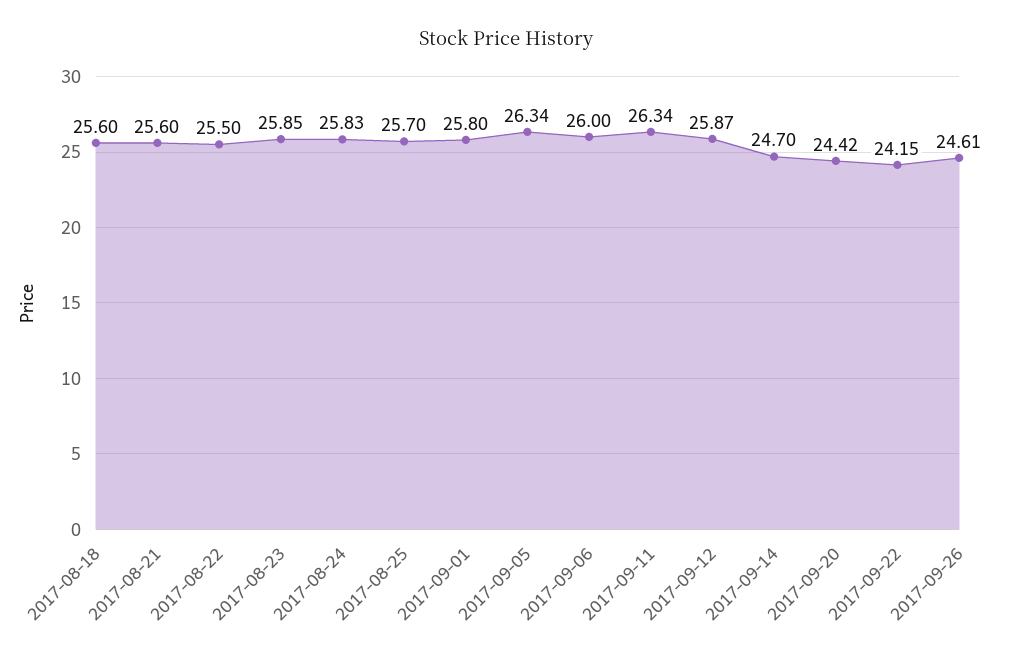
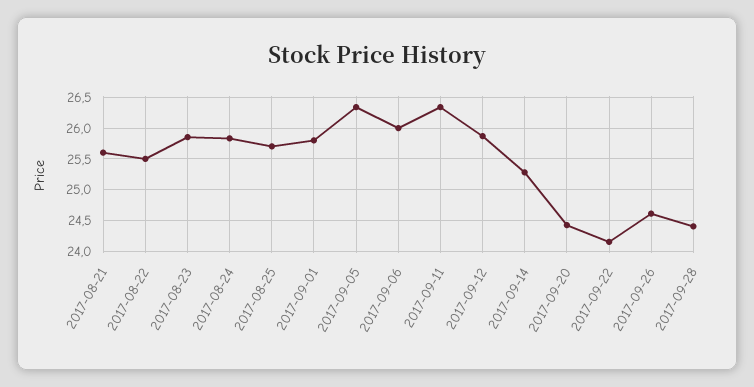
2017-08-18: 25.6 -> none
2017-09-14: 24.7 -> 25.3
2017-09-28: none -> 24.4

